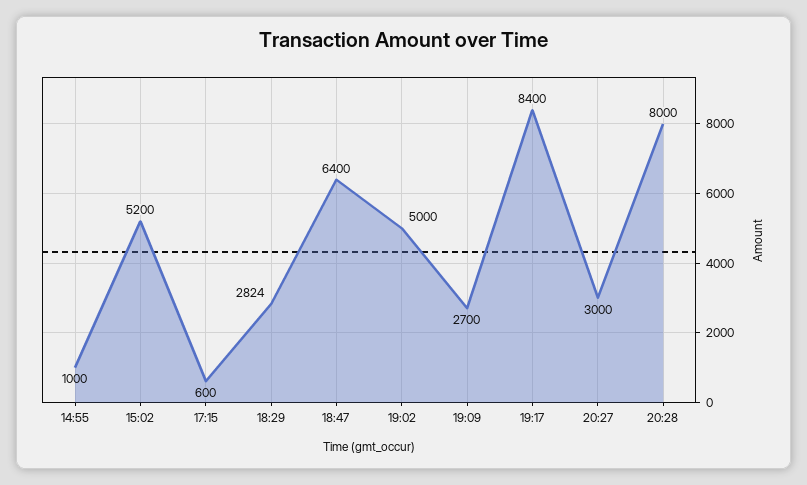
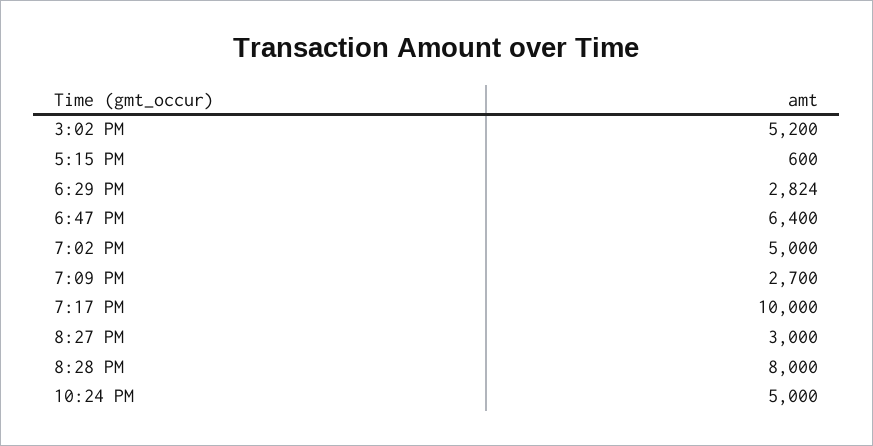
14:55: 1000 -> none
19:17: 8400 -> 10000
10:24 PM: none -> 5000

